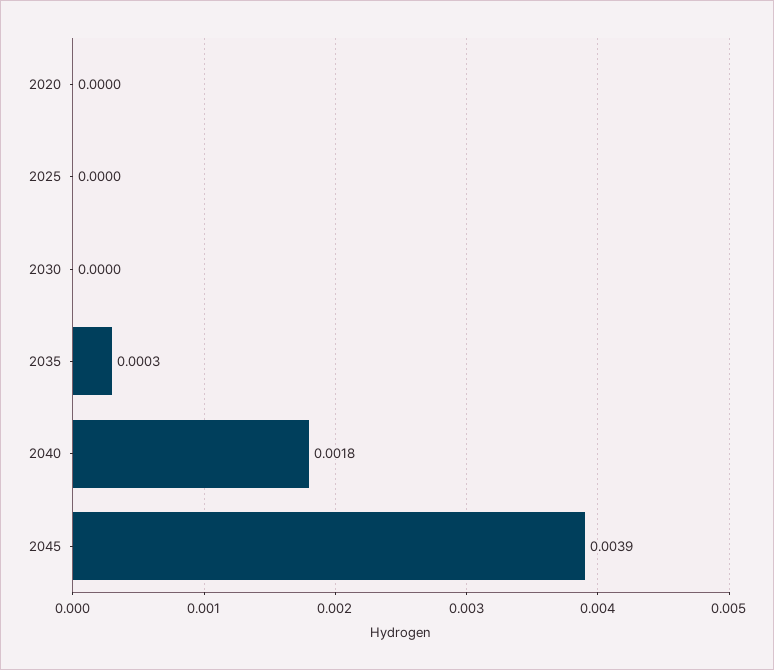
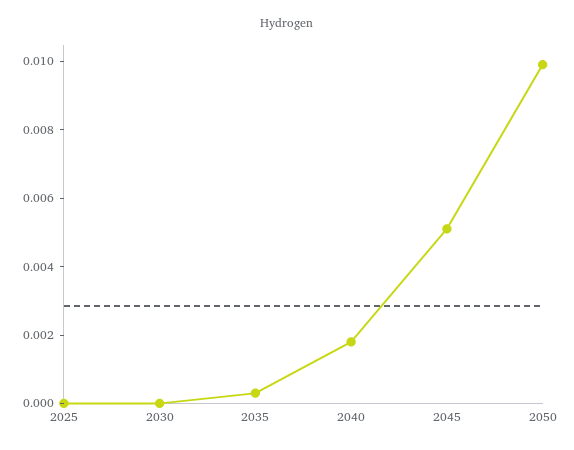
2020: 0 -> none
2045: 0.0039 -> 0.005
2050: none -> 0.01

